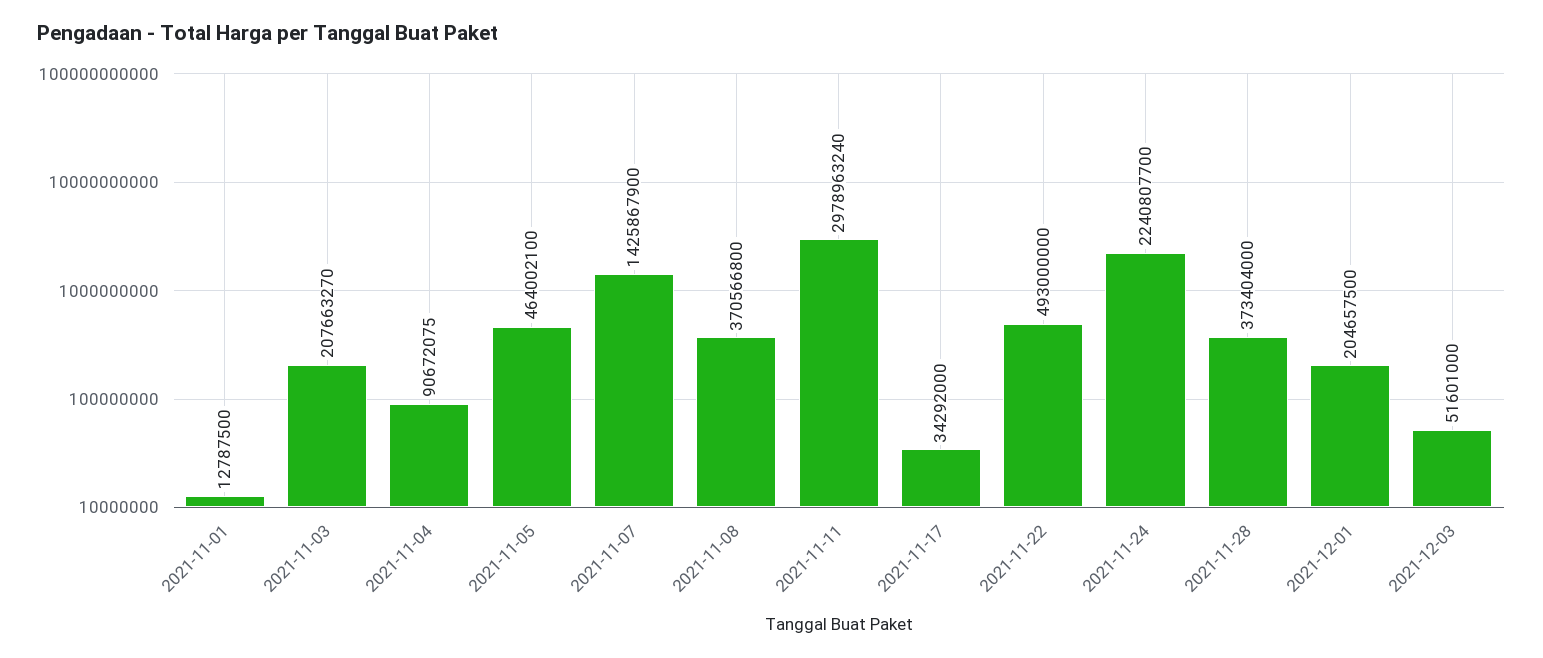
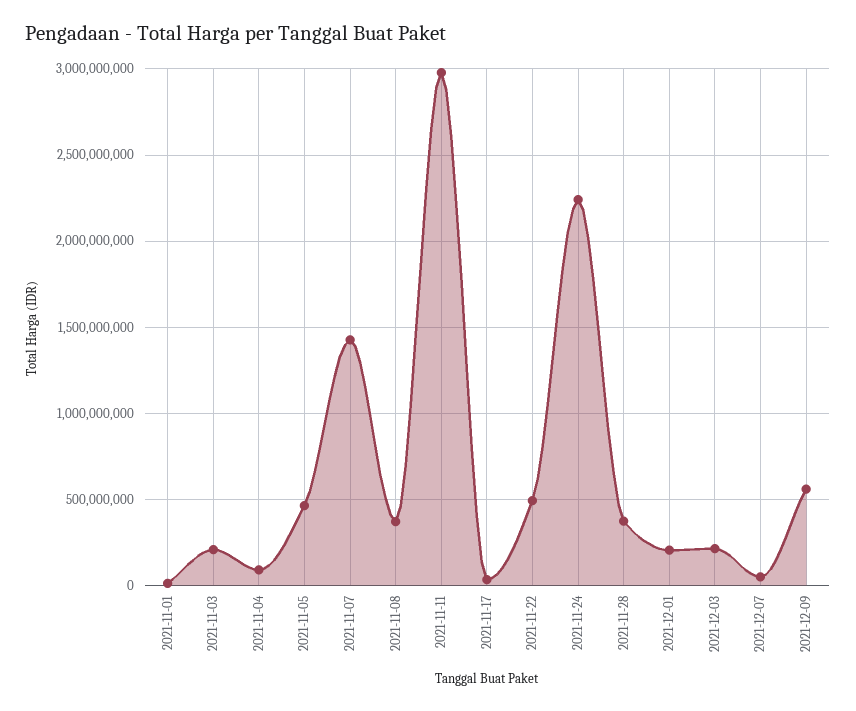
2021-12-03: 51601000 -> 200000000
2021-12-07: none -> 50000000
2021-12-09: none -> 550000000

